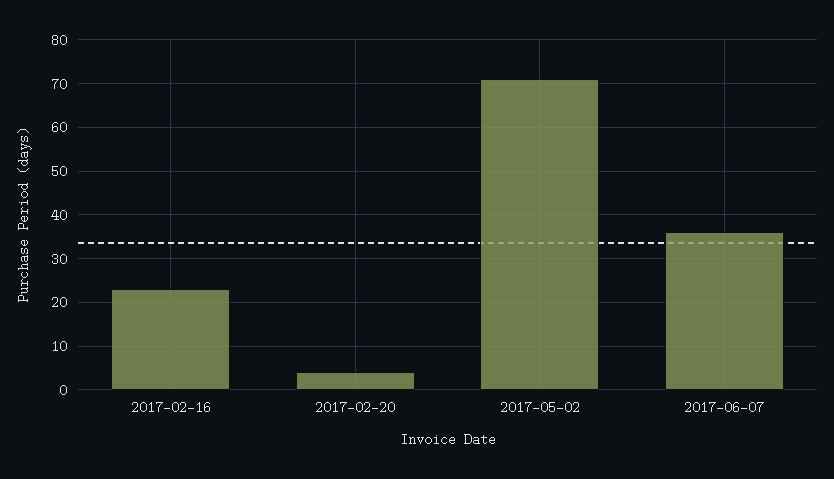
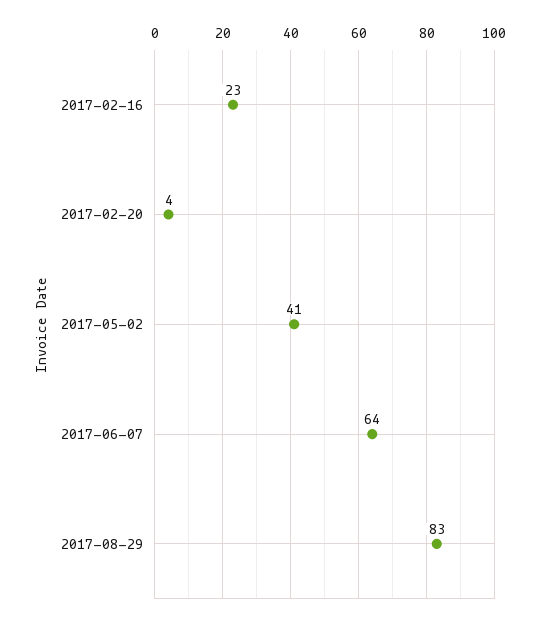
2017-05-02: 70 -> 41
2017-06-07: 35 -> 64
2017-08-29: none -> 83

